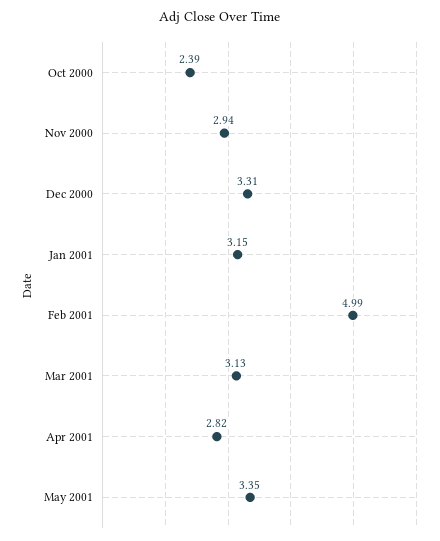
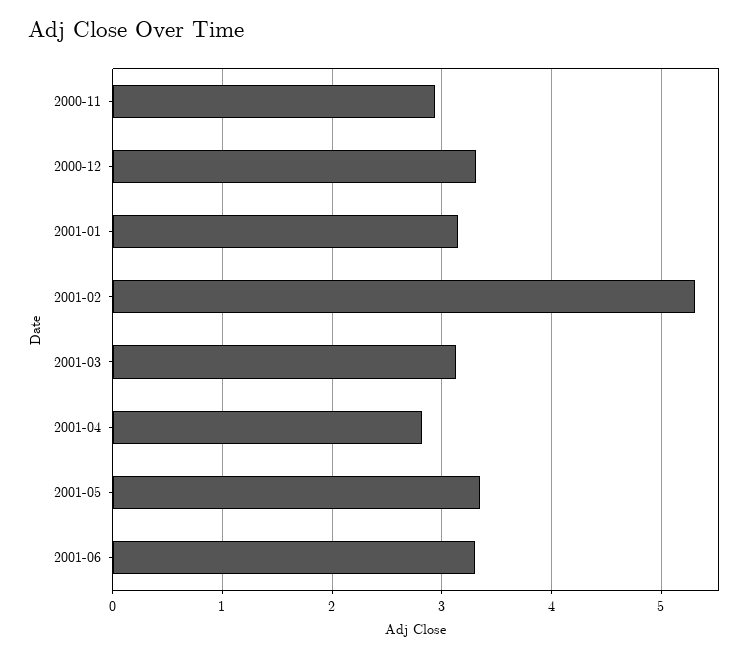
Oct 2000: 2.39 -> none
Feb 2001: 4.99 -> 5.3
2001-06: none -> 3.3

